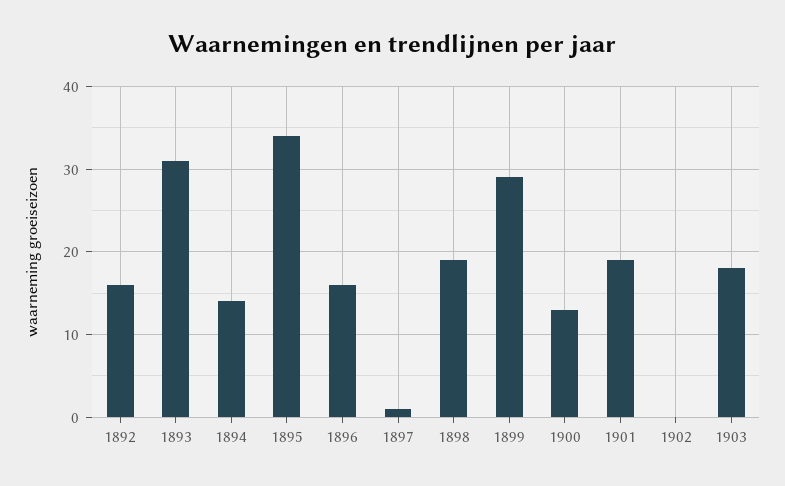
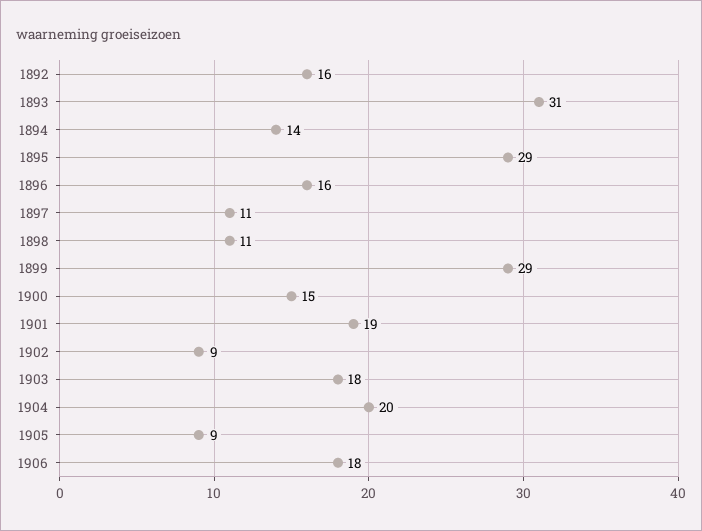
1895: 34 -> 29
1897: 1 -> 11
1898: 19 -> 11
1900: 13 -> 15
1902: 0 -> 9
1904: none -> 20
1905: none -> 9
1906: none -> 18

